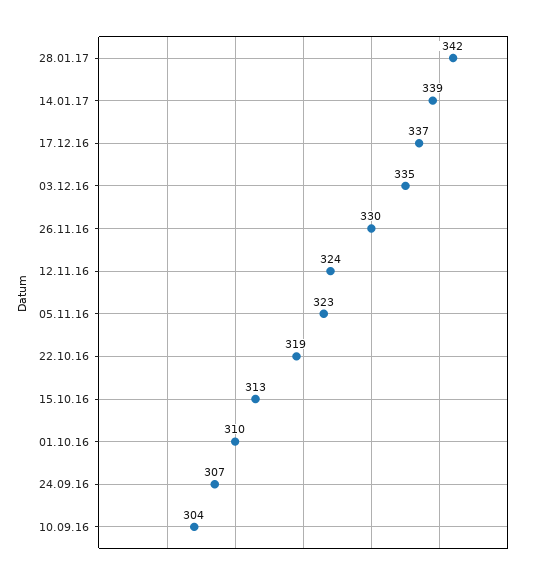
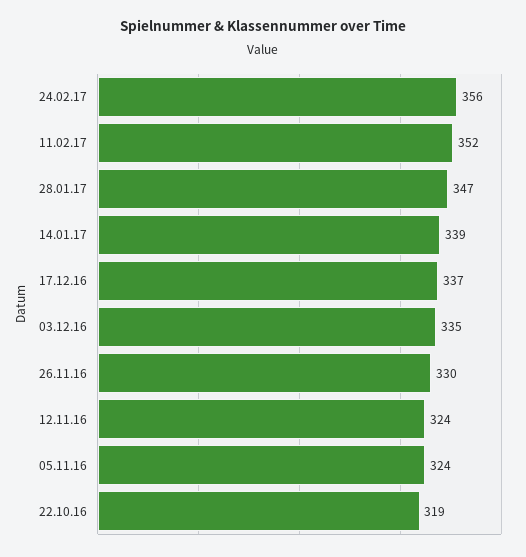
28.01.17: 342 -> 347
05.11.16: 323 -> 324
15.10.16: 313 -> none
01.10.16: 310 -> none
24.09.16: 307 -> none
10.09.16: 304 -> none
24.02.17: none -> 356
11.02.17: none -> 352

